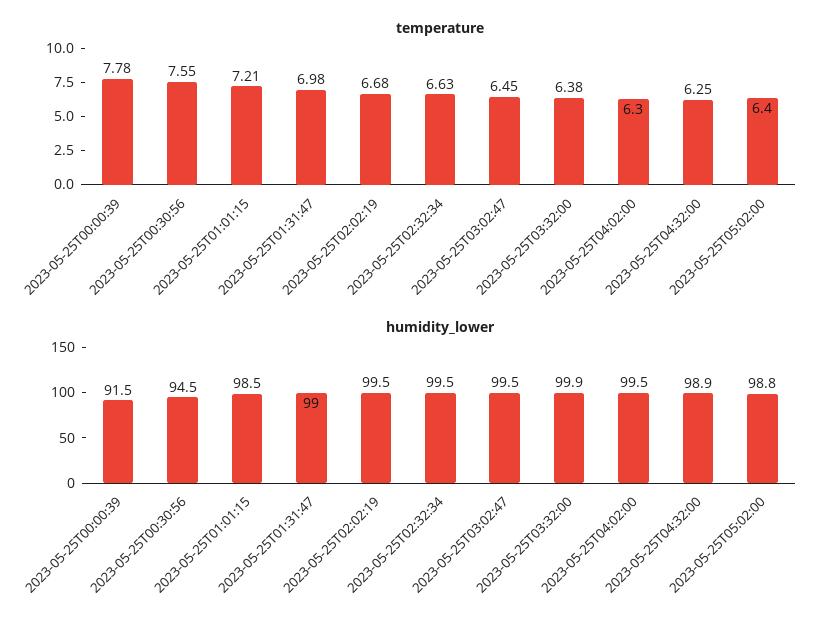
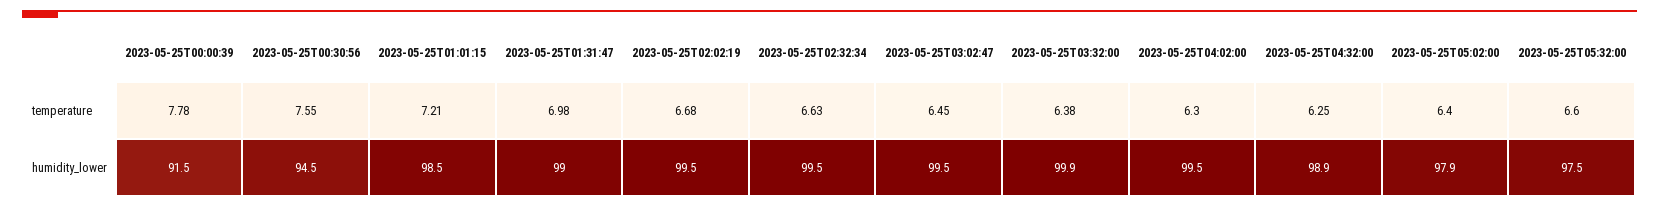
humidity_lower, 2023-05-25T05:02:00: 98.8 -> 97.9
temperature, 2023-05-25T05:32:00: none -> 6.6
humidity_lower, 2023-05-25T05:32:00: none -> 97.5

